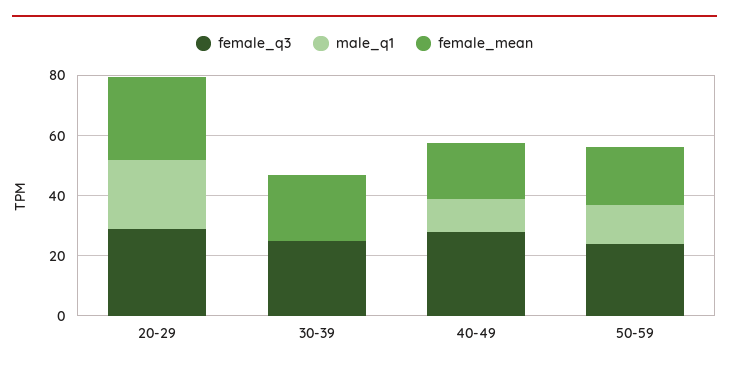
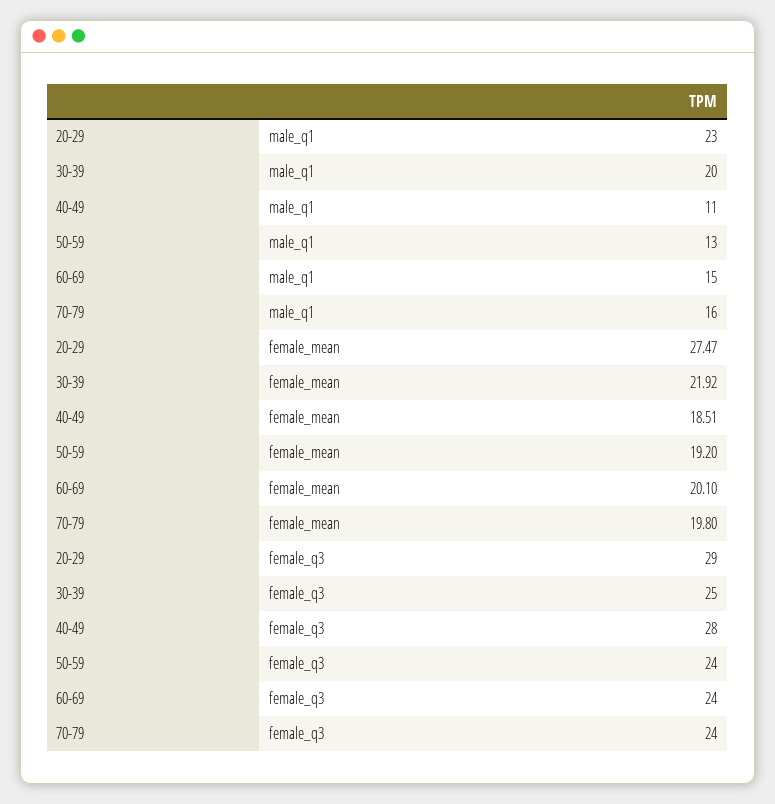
male_q1, 30-39: 0 -> 20
male_q1, 60-69: none -> 15
male_q1, 70-79: none -> 16
female_mean, 60-69: none -> 20.1
female_mean, 70-79: none -> 19.8
female_q3, 60-69: none -> 24
female_q3, 70-79: none -> 24

